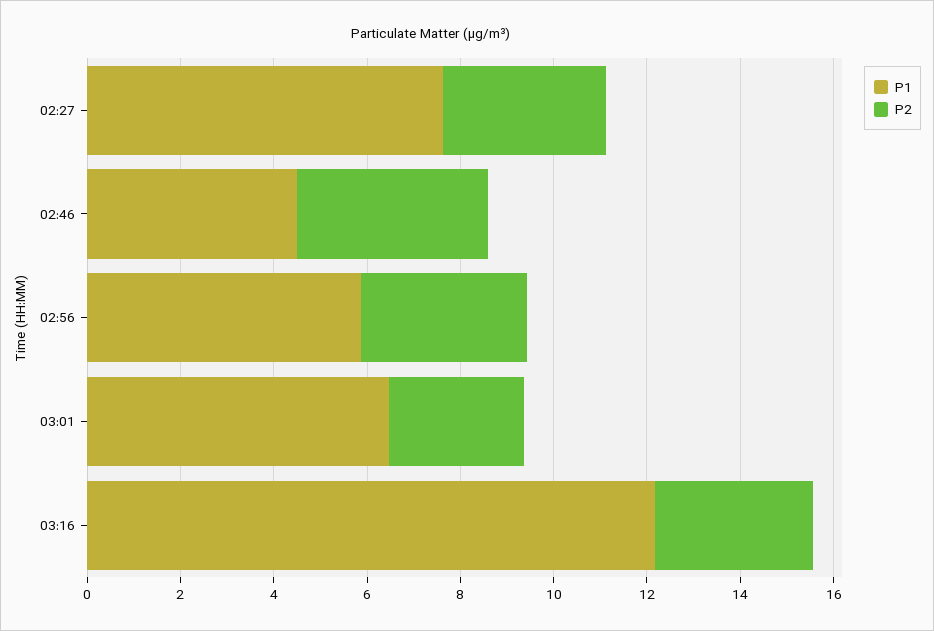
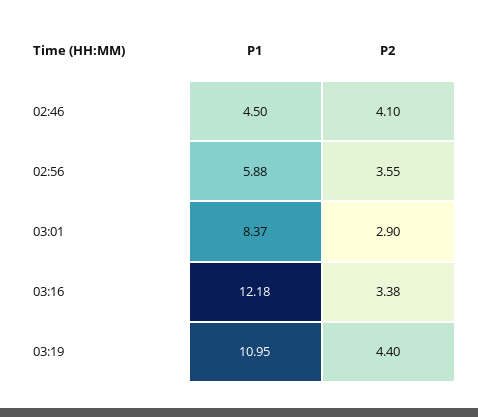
P1, 02:27: 7.5 -> none
P2, 02:27: 3.5 -> none
P1, 03:01: 6.5 -> 8.37
P1, 03:19: none -> 10.95
P2, 03:19: none -> 4.4

